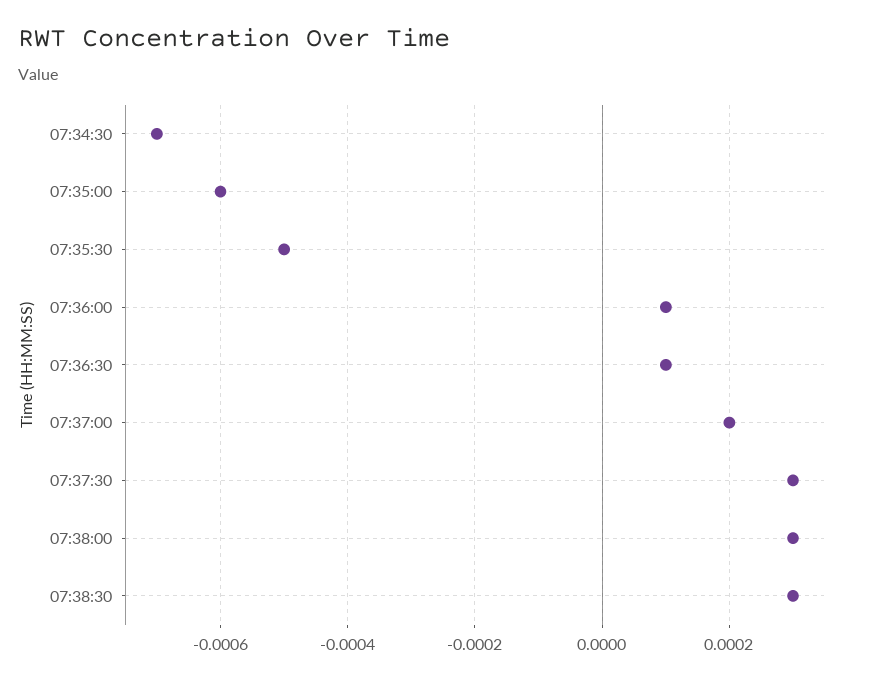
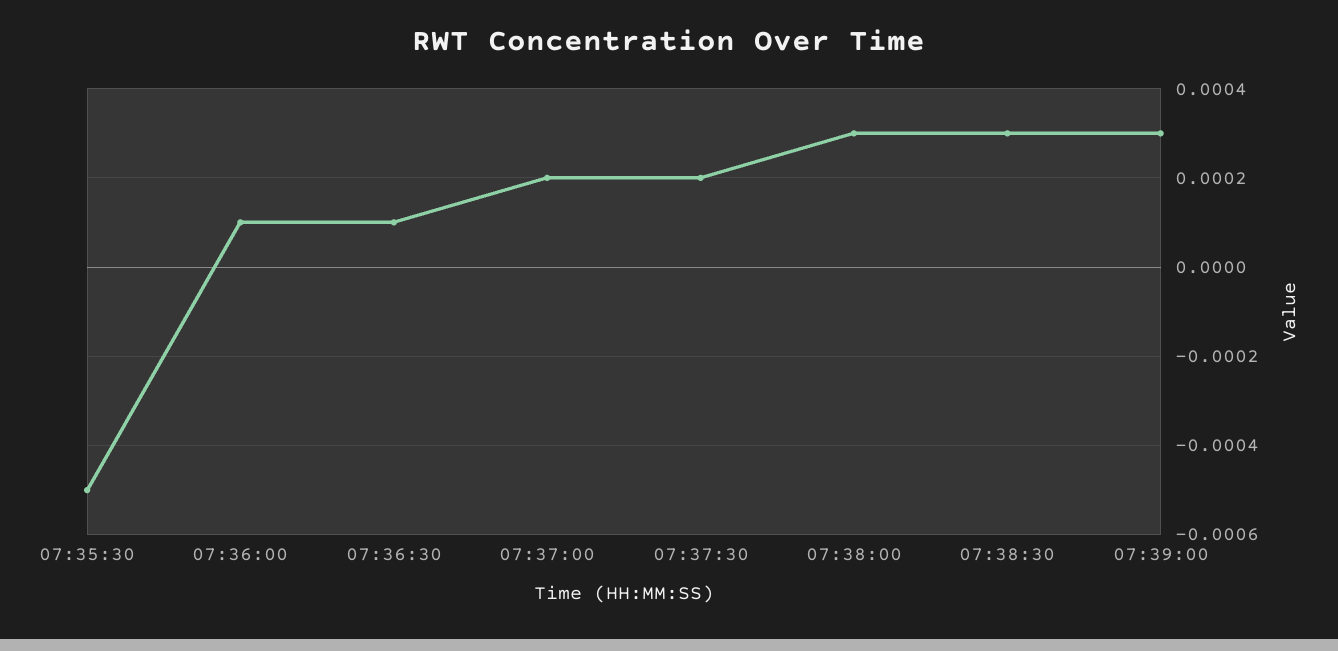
07:34:30: -0.0007 -> none
07:35:00: -0.0006 -> none
07:37:30: 0.0003 -> 0.0002
07:39:00: none -> 0.0003

